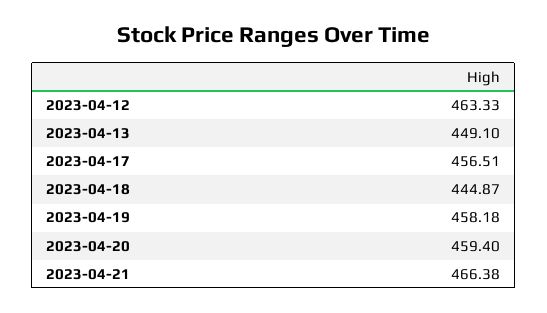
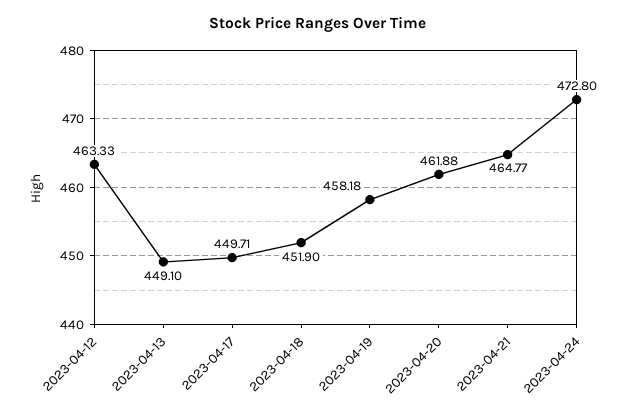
2023-04-17: 456.51 -> 449.71
2023-04-18: 444.87 -> 451.9
2023-04-20: 459.4 -> 461.88
2023-04-21: 466.38 -> 464.77
2023-04-24: none -> 472.8

